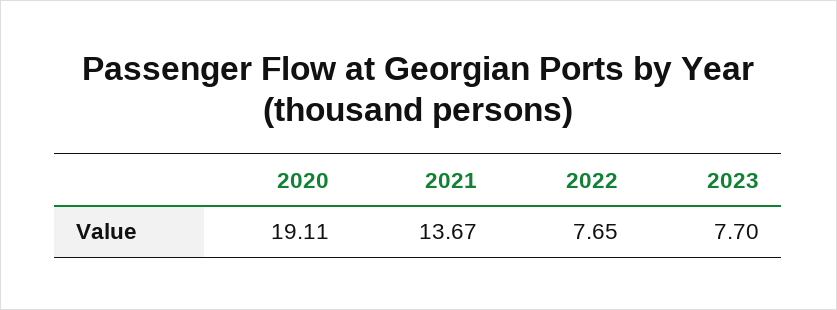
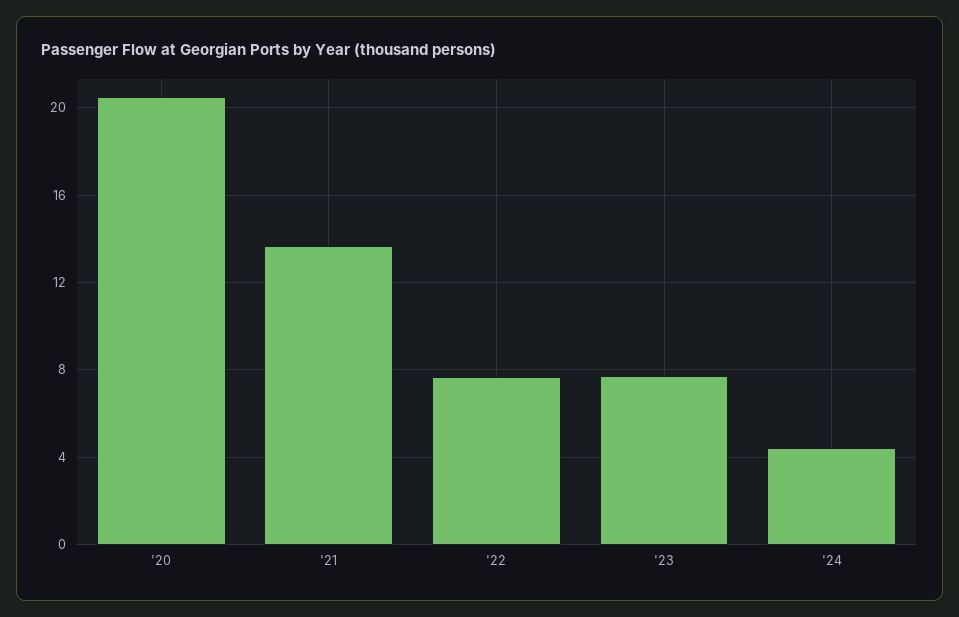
2020: 19.11 -> 20.5
'24: none -> 4.5

